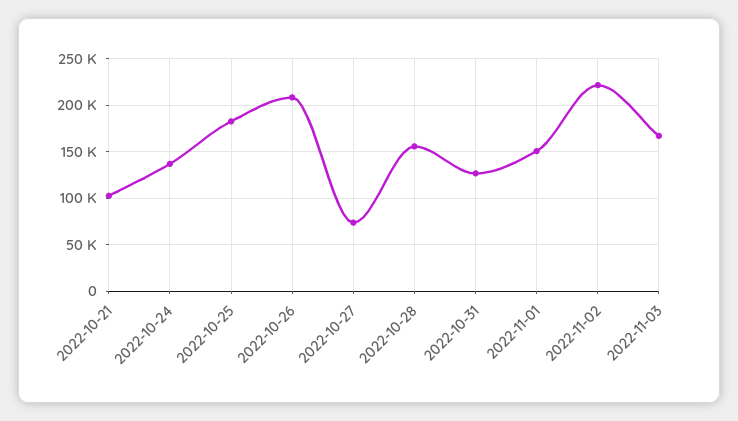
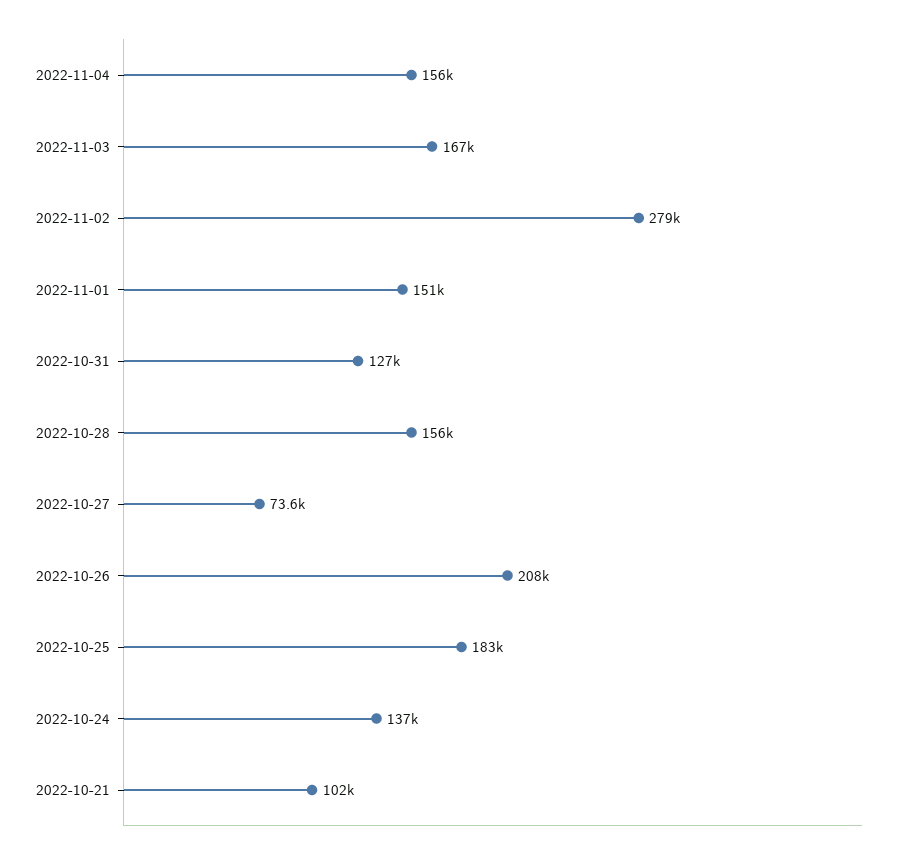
2022-11-02: 220000 -> 279000
2022-11-04: none -> 156000

